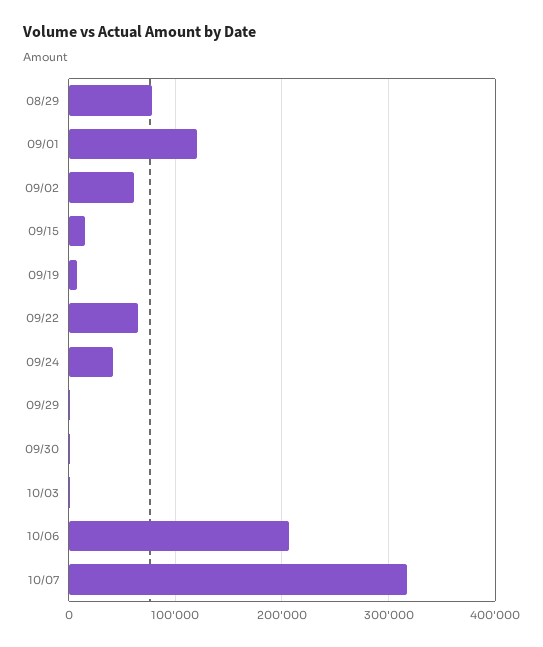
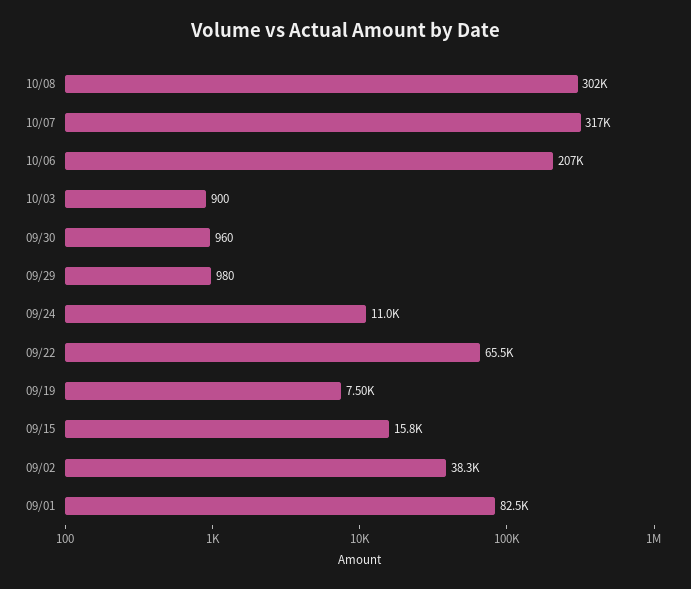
08/29: 80000 -> none
09/01: 120000 -> 82500
09/02: 60000 -> 38300
09/24: 40000 -> 11000
10/08: none -> 302000

